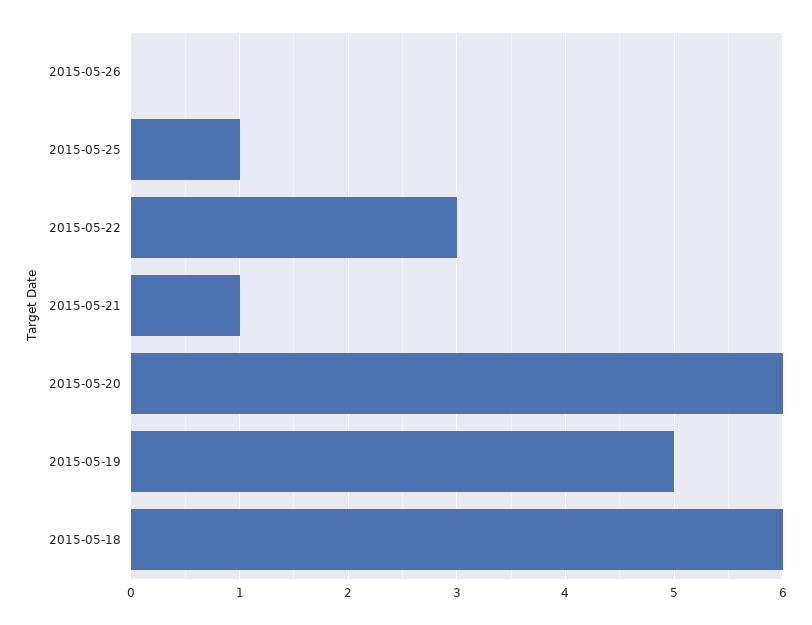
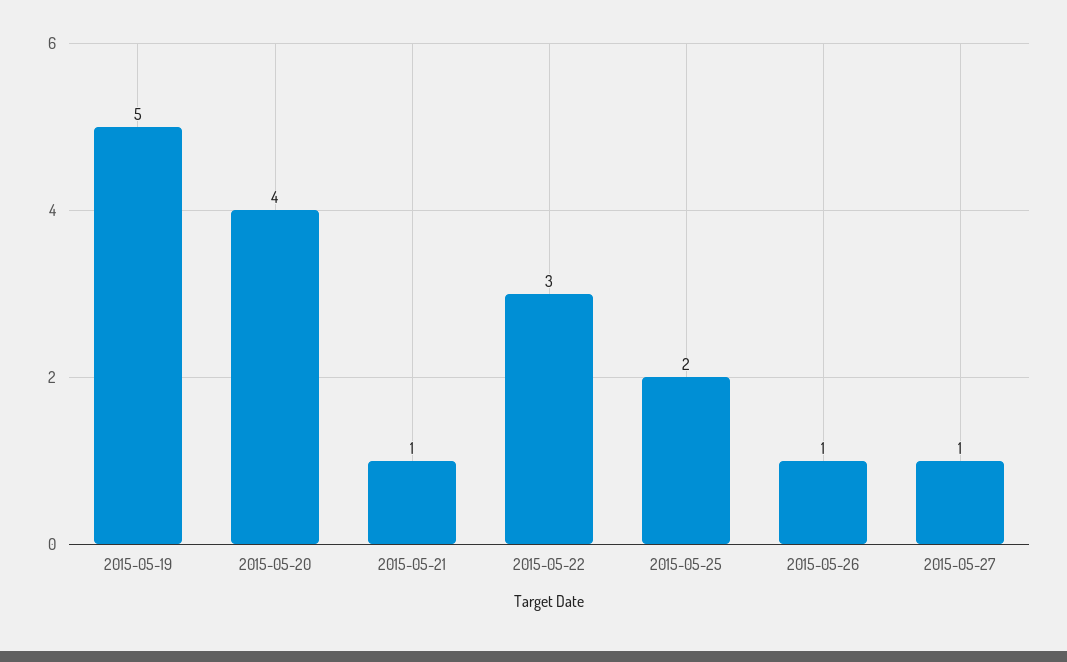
2015-05-26: 0 -> 1
2015-05-25: 1 -> 2
2015-05-20: 6 -> 4
2015-05-18: 6 -> none
2015-05-27: none -> 1

